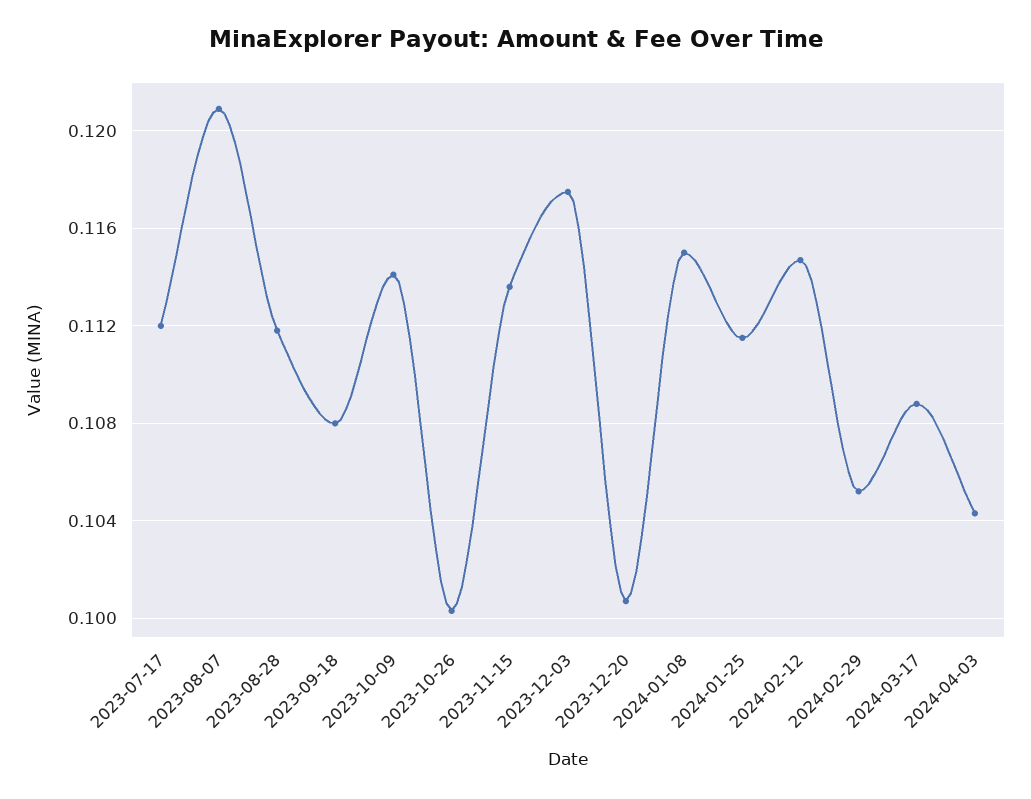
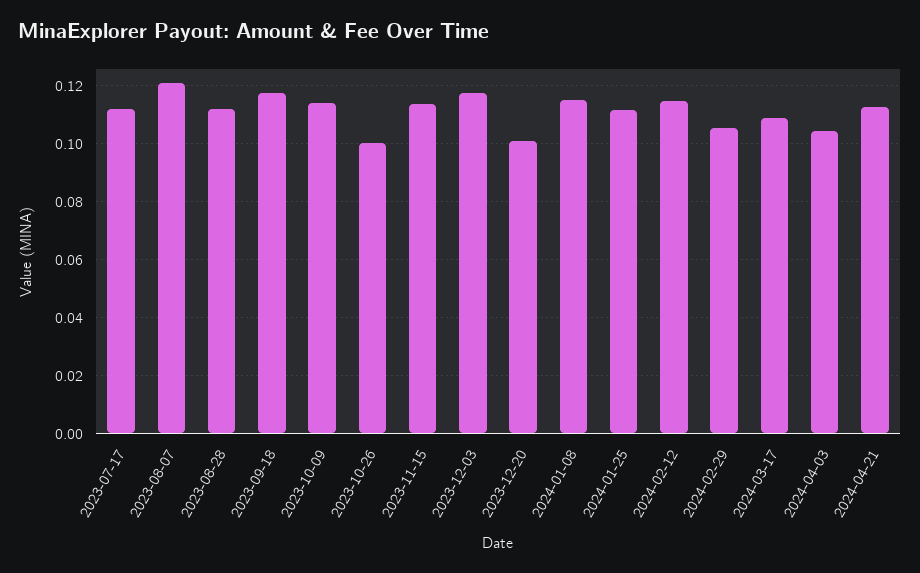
2023-09-18: 0.108 -> 0.1175
2024-04-21: none -> 0.1125

